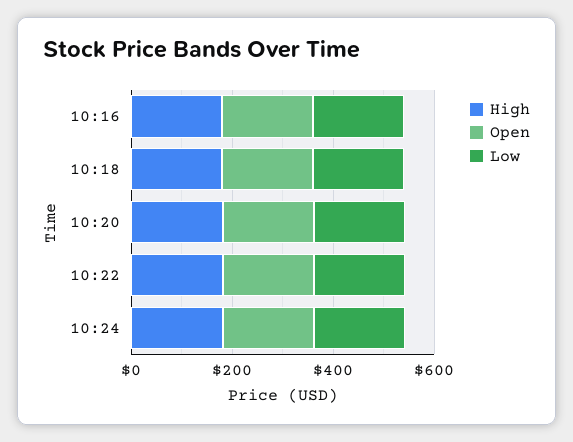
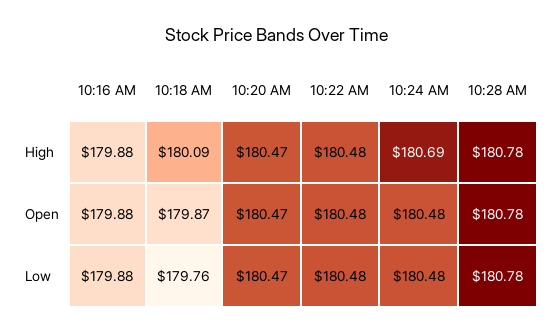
High, 10:28 AM: none -> 180.78
Open, 10:28 AM: none -> 180.78
Low, 10:28 AM: none -> 180.78

